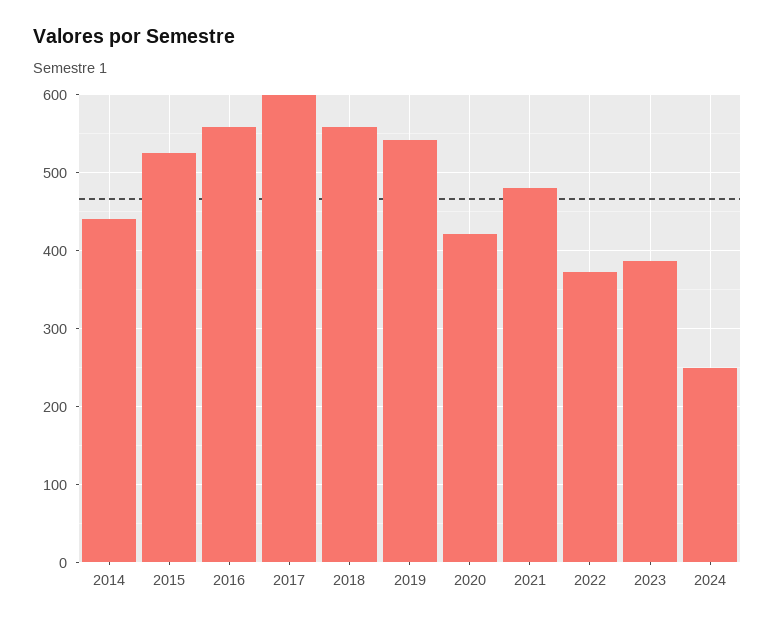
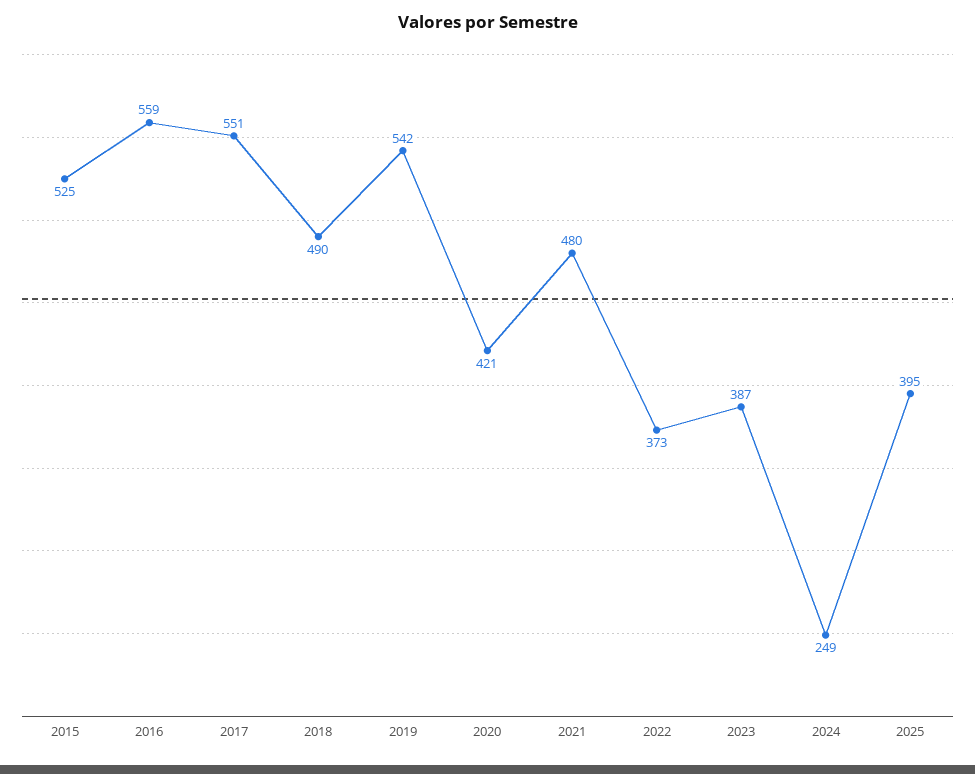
2014: 440 -> none
2017: 600 -> 551
2018: 560 -> 490
2025: none -> 395

